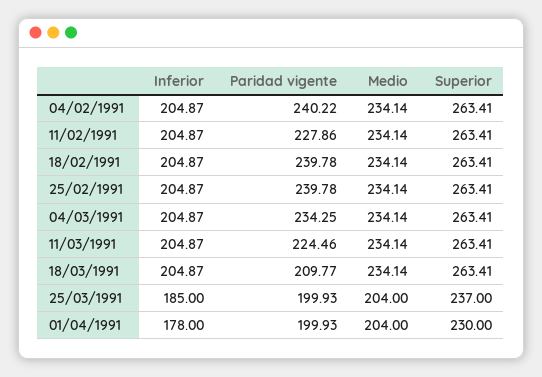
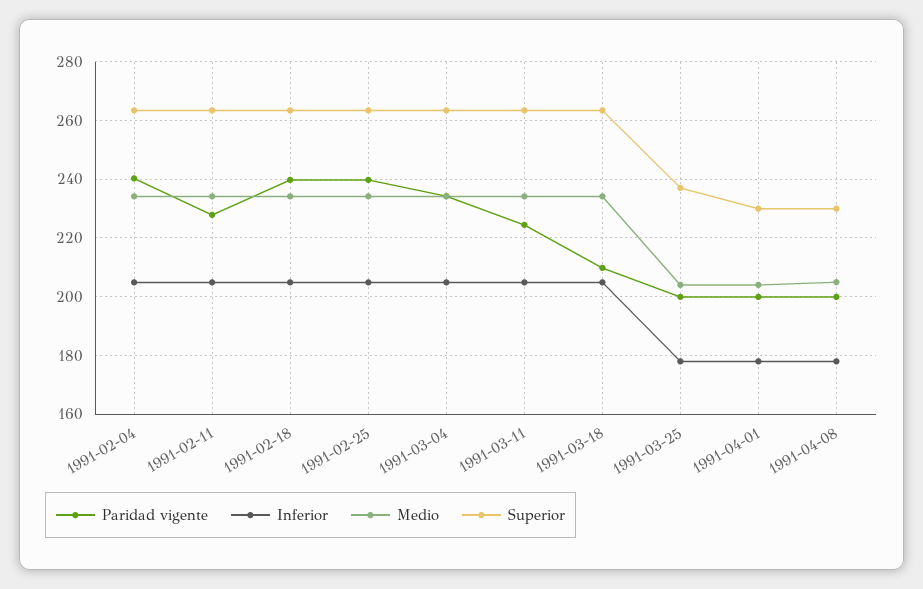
Inferior, 25/03/1991: 185 -> 177.5
Paridad vigente, 1991-04-08: none -> 200
Inferior, 1991-04-08: none -> 177.5
Medio, 1991-04-08: none -> 205
Superior, 1991-04-08: none -> 230

